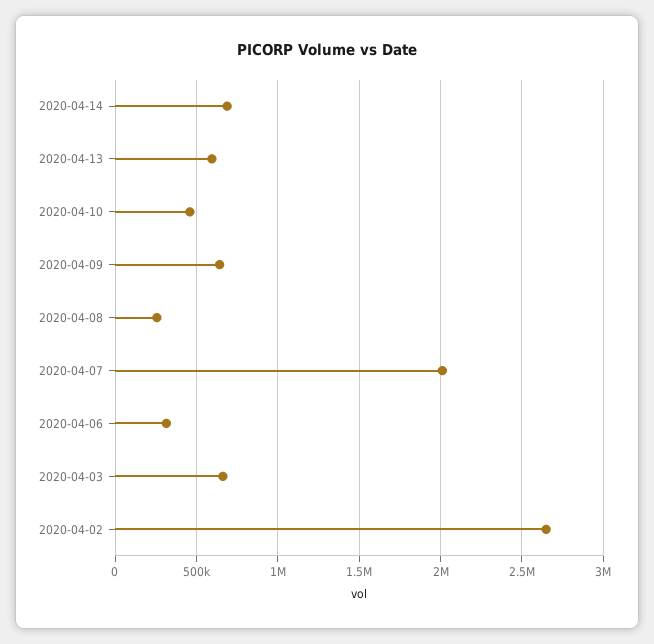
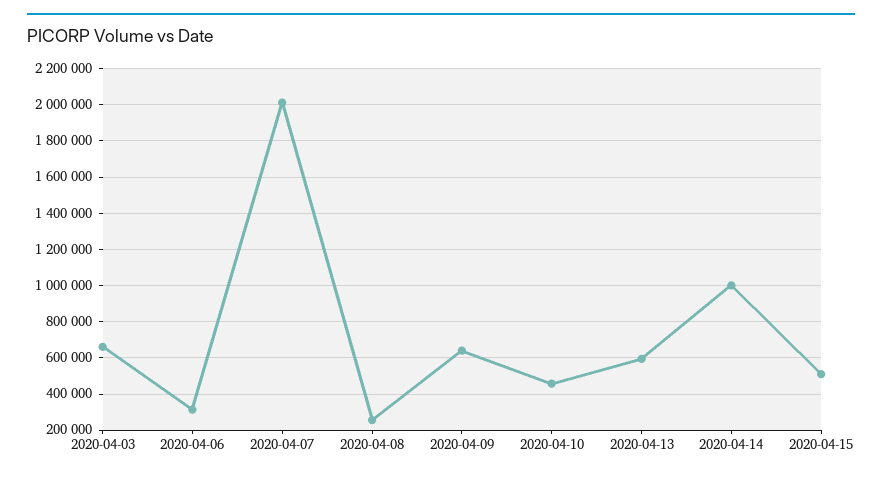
2020-04-14: 700000 -> 1000000
2020-04-02: 2650000 -> none
2020-04-15: none -> 500000

